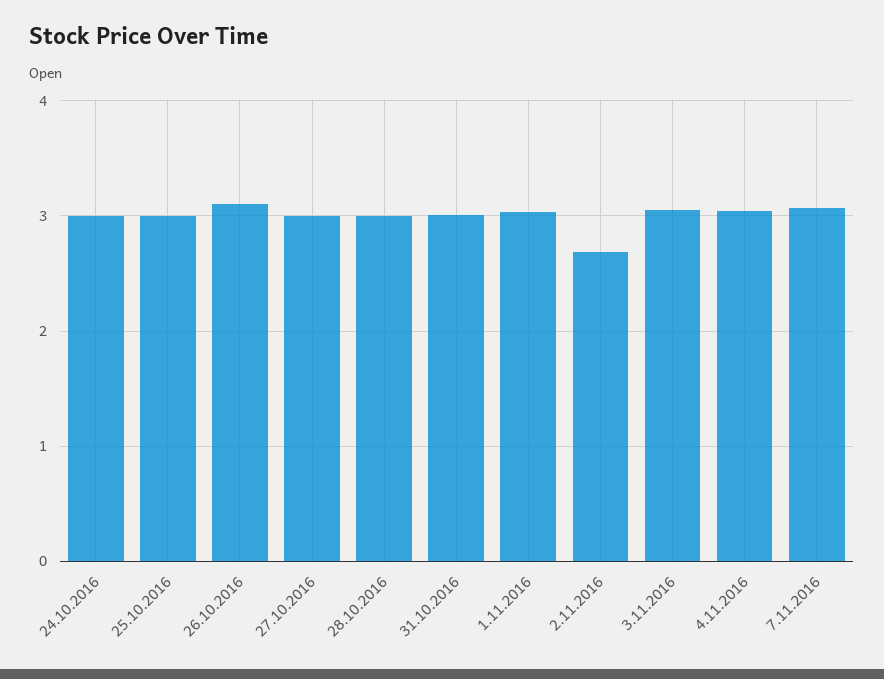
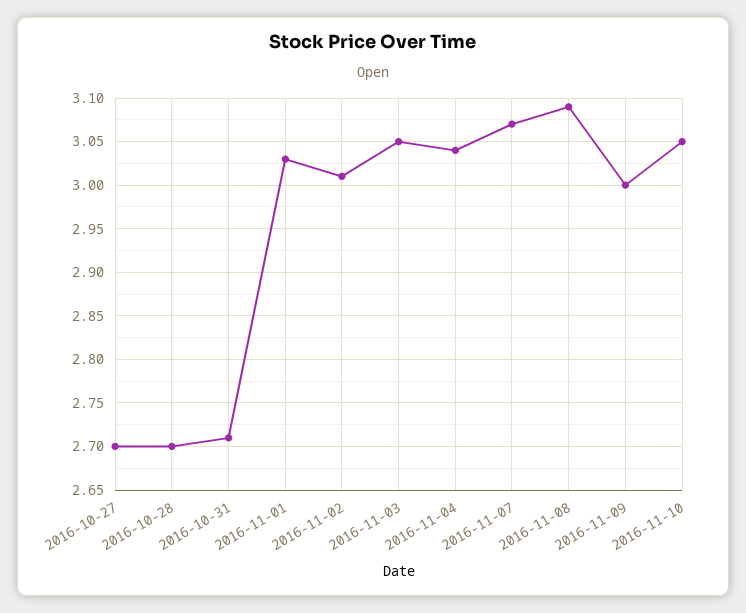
24.10.2016: 3 -> none
25.10.2016: 3 -> none
26.10.2016: 3.1 -> none
27.10.2016: 3 -> 2.7
28.10.2016: 3 -> 2.7
31.10.2016: 3 -> 2.71
2.11.2016: 2.7 -> 3.01
2016-11-08: none -> 3.09
2016-11-09: none -> 3
2016-11-10: none -> 3.05

